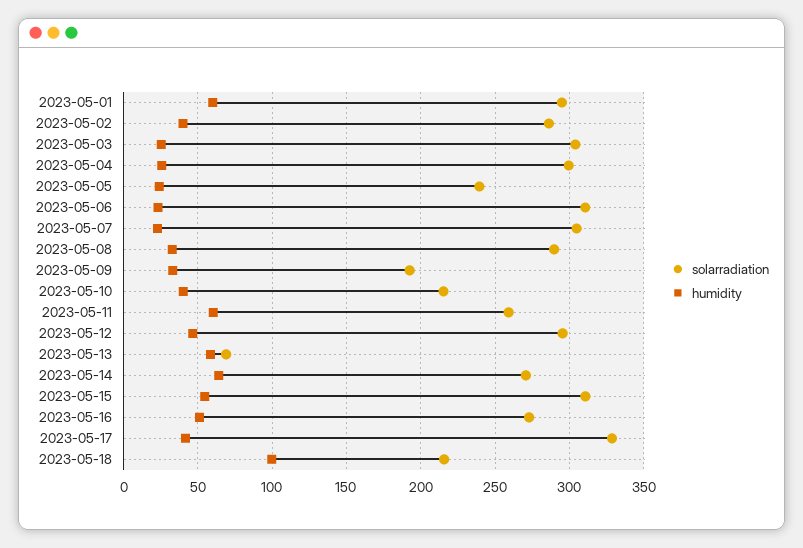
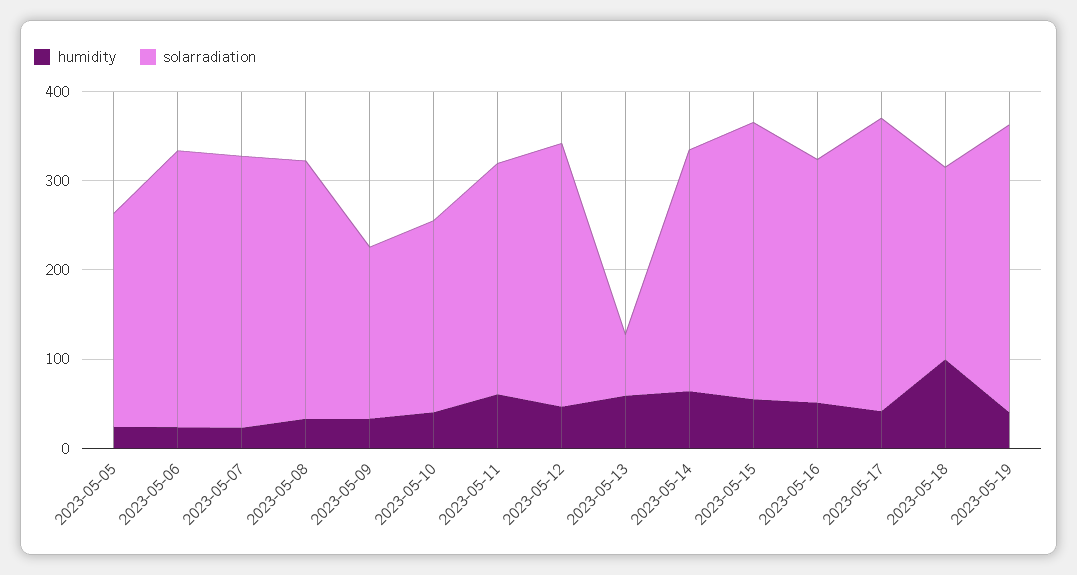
solarradiation, 2023-05-01: 295 -> none
humidity, 2023-05-01: 60 -> none
solarradiation, 2023-05-02: 285 -> none
humidity, 2023-05-02: 40 -> none
solarradiation, 2023-05-03: 305 -> none
humidity, 2023-05-03: 25 -> none
solarradiation, 2023-05-04: 300 -> none
humidity, 2023-05-04: 25 -> none
humidity, 2023-05-19: none -> 40
solarradiation, 2023-05-19: none -> 320

